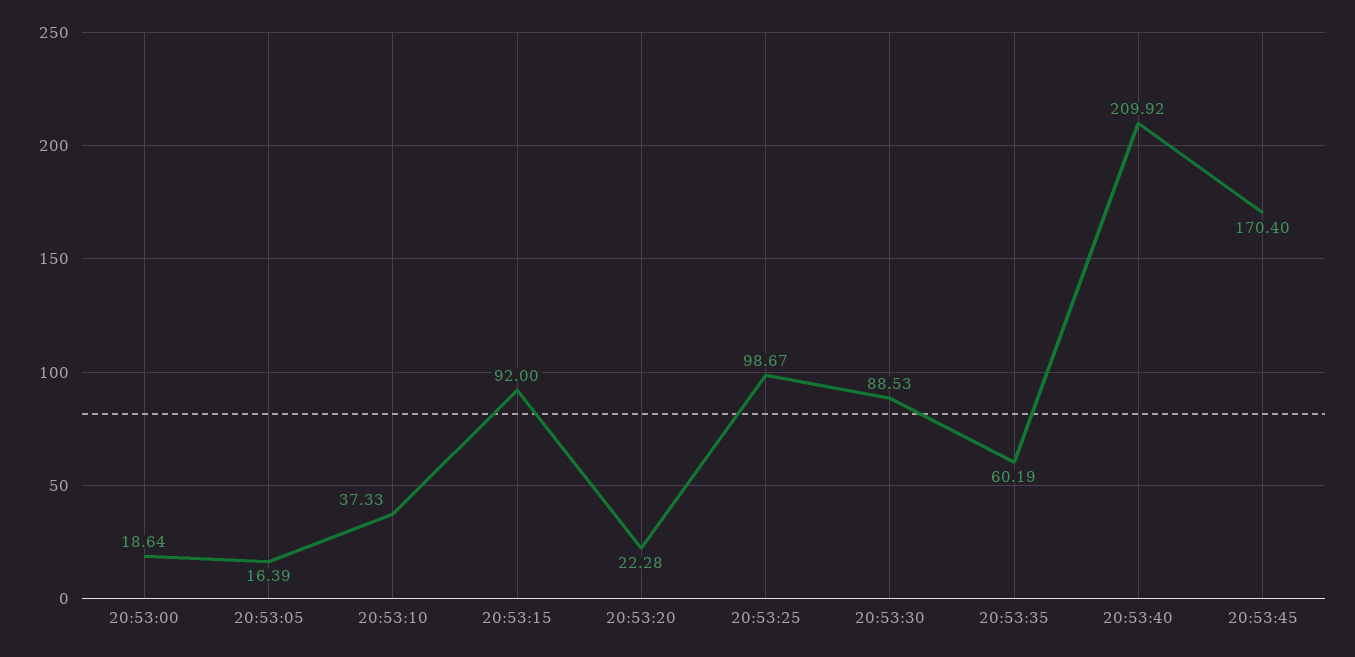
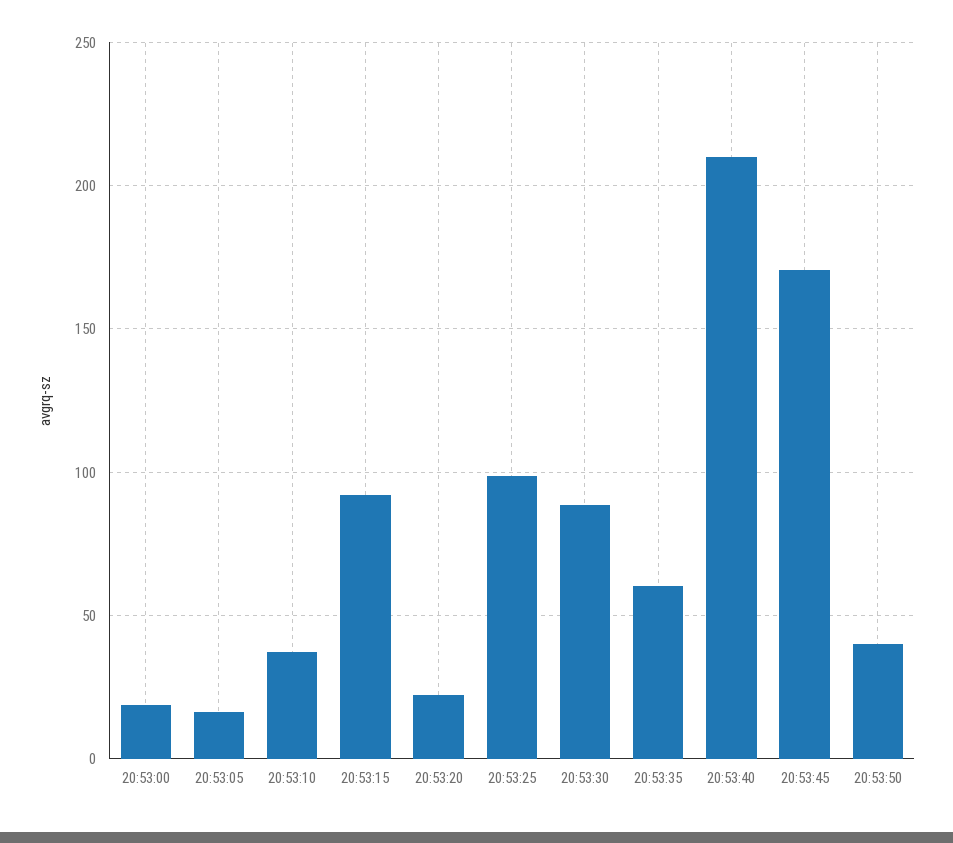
20:53:50: none -> 40

